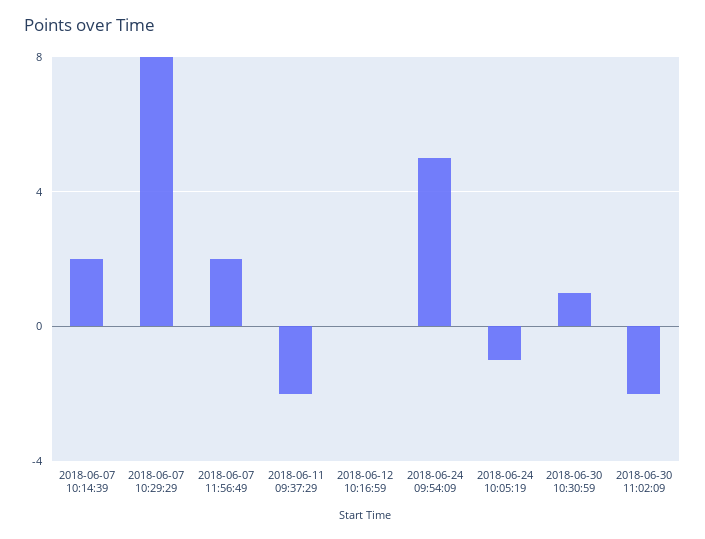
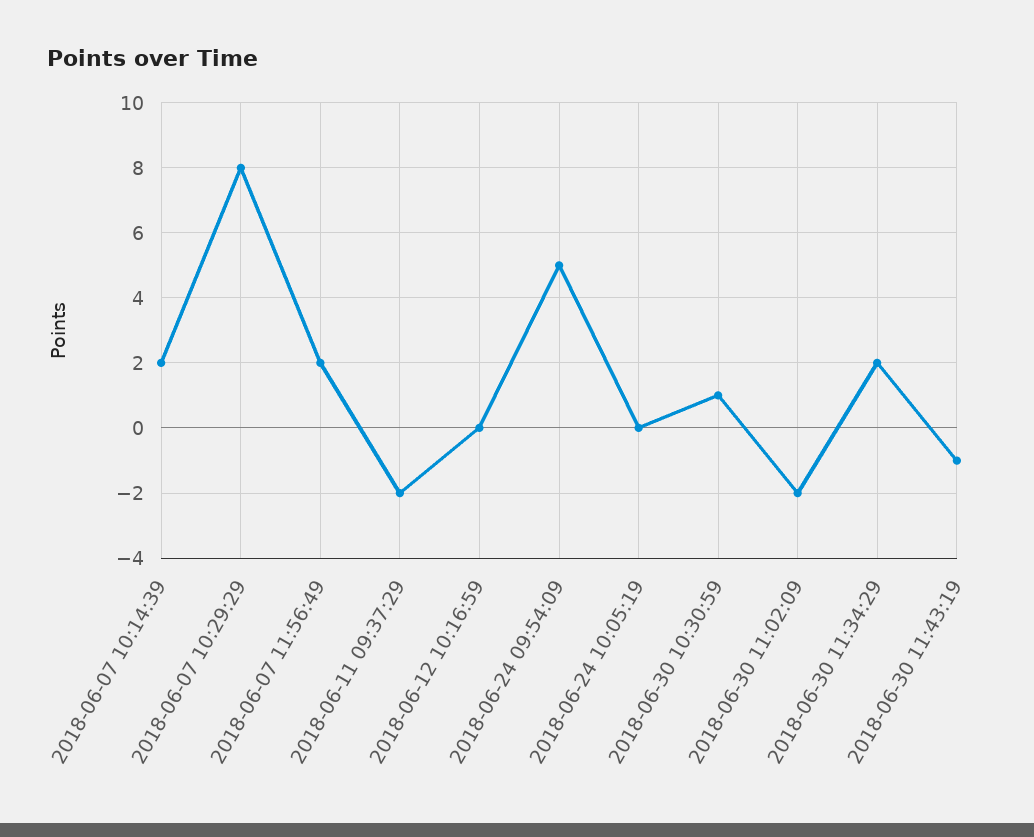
2018-06-24 10:05:19: -1 -> 0
2018-06-30 11:34:29: none -> 2
2018-06-30 11:43:19: none -> -1

